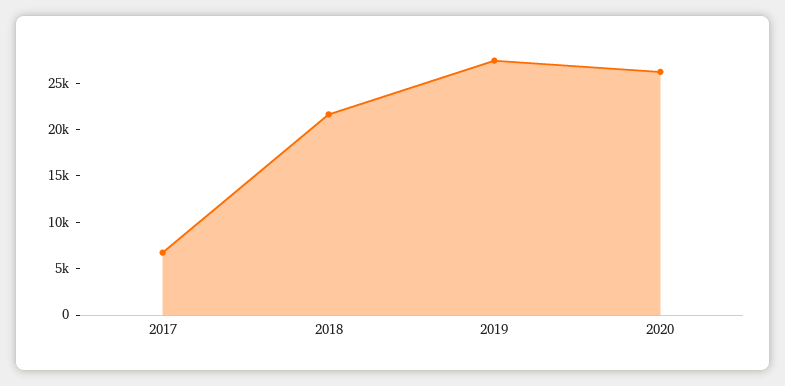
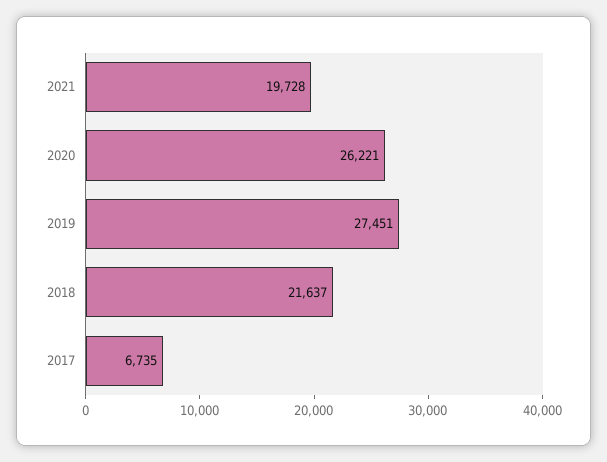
2021: none -> 19728

